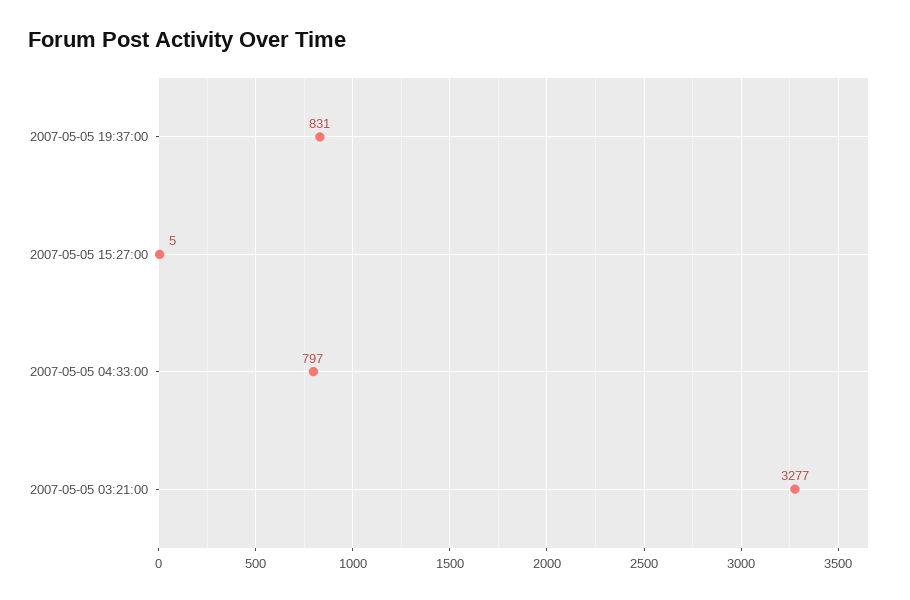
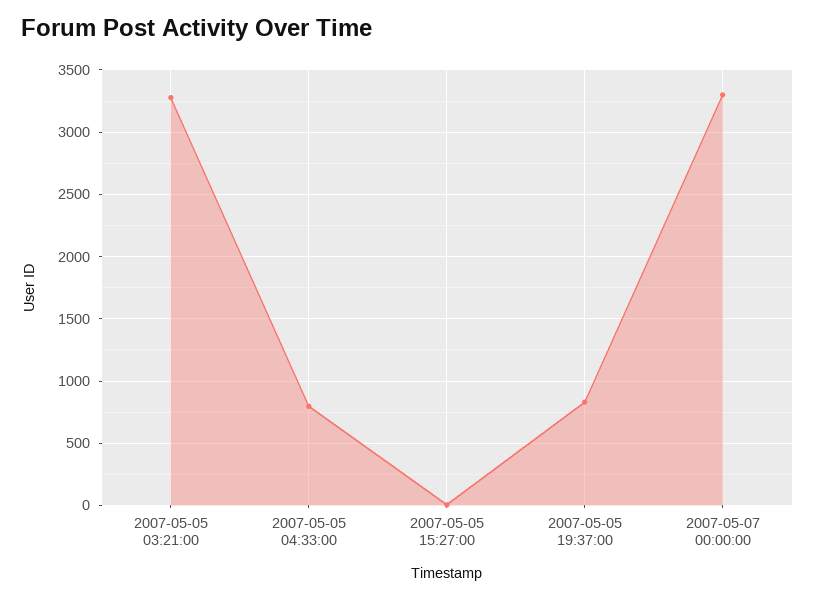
2007-05-07 00:00:00: none -> 3300

